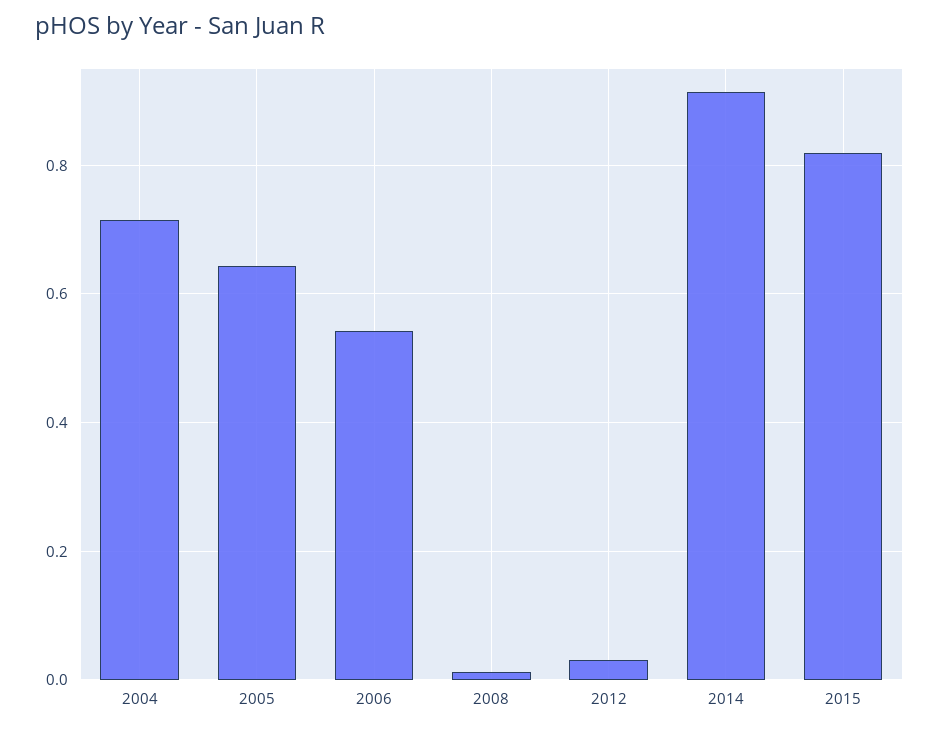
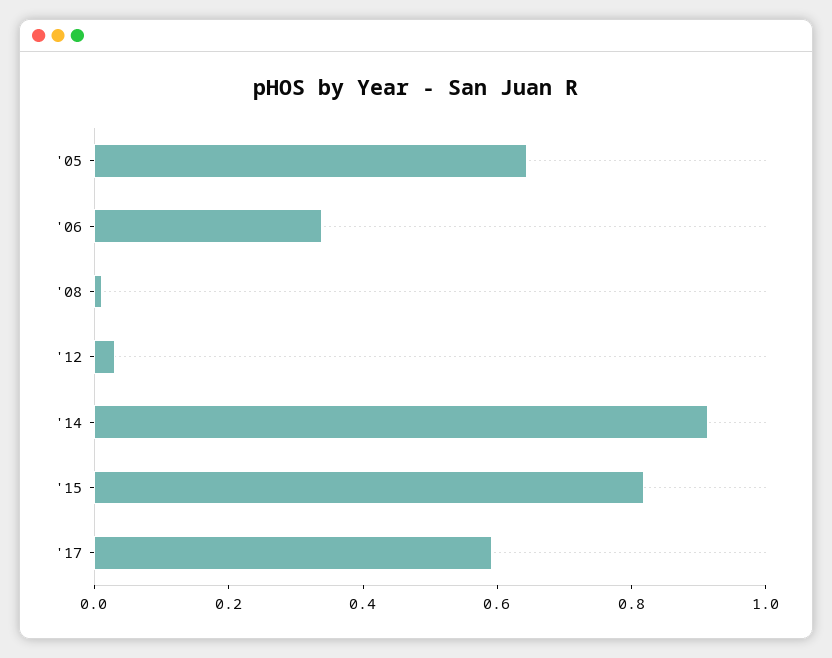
2004: 0.72 -> none
2006: 0.54 -> 0.35
'17: none -> 0.6

